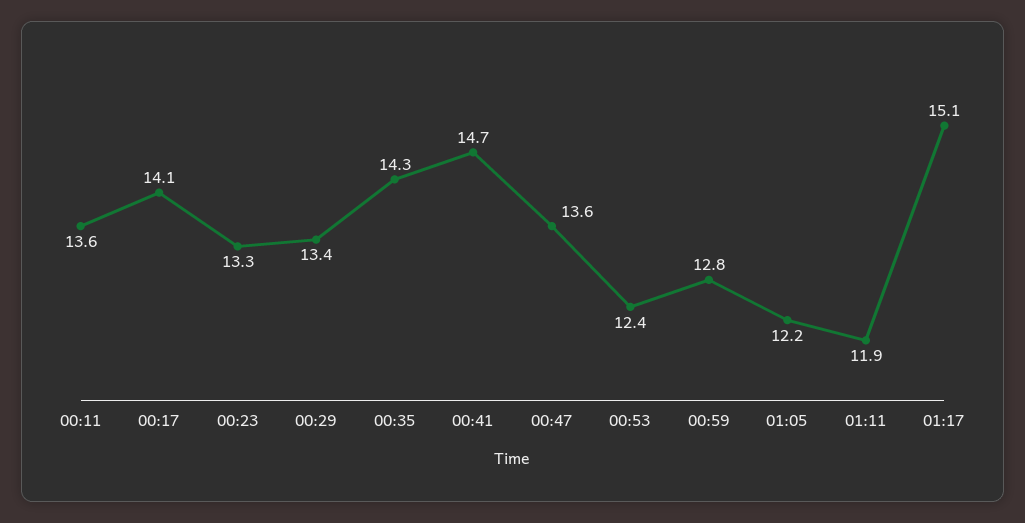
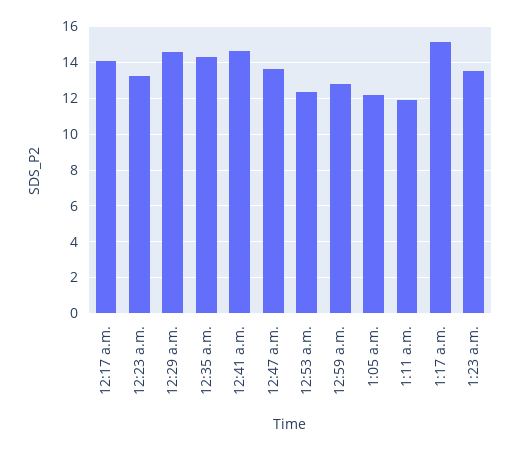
00:11: 13.6 -> none
00:29: 13.4 -> 14.5
1:23 a.m.: none -> 13.5

